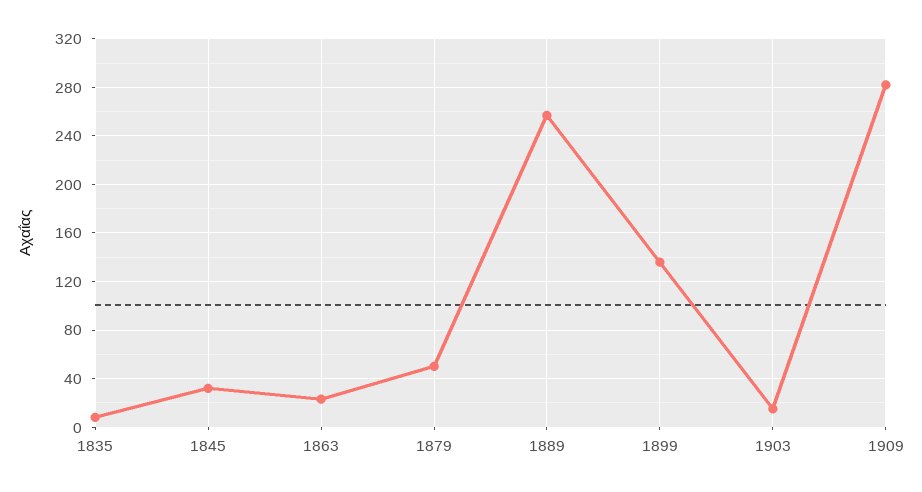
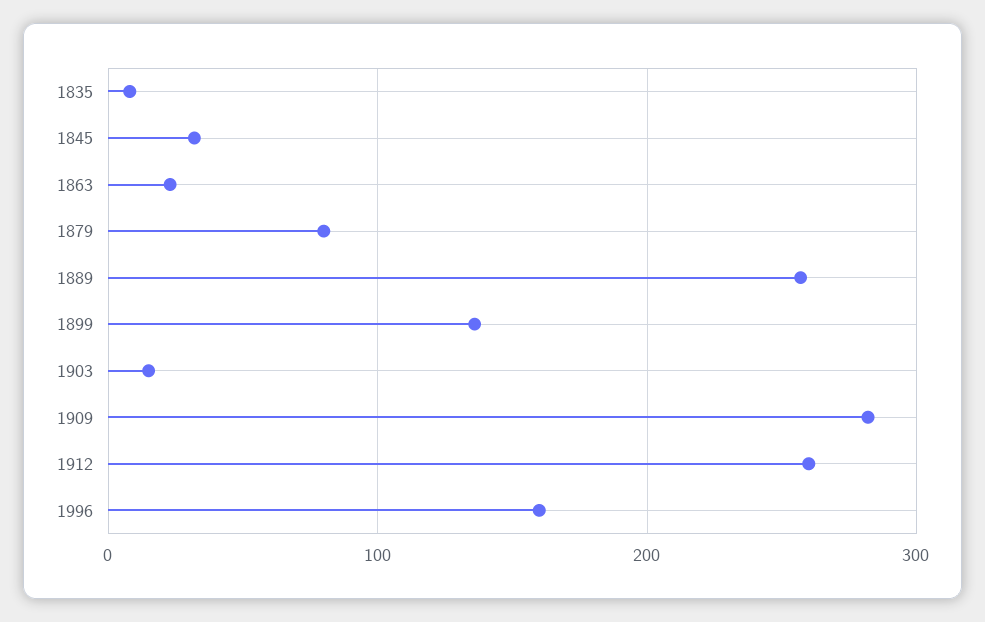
1879: 50 -> 80
1912: none -> 260
1996: none -> 160

